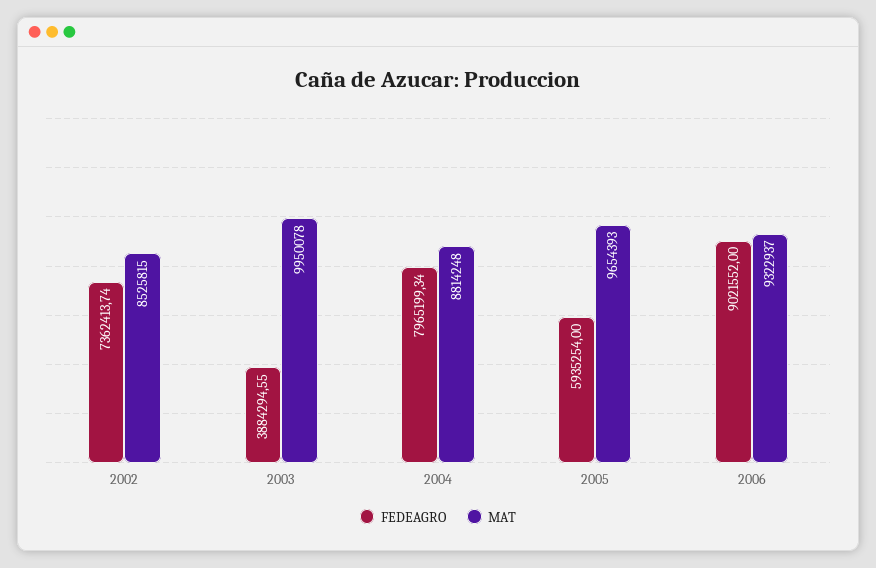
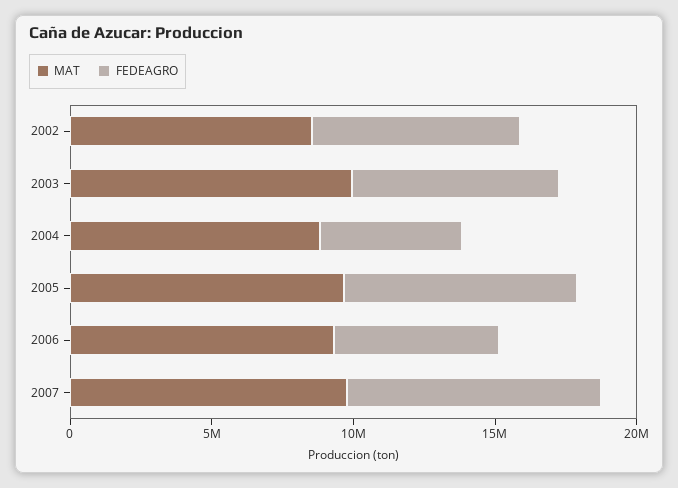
FEDEAGRO, 2003: 3884294.55 -> 7000000
FEDEAGRO, 2004: 7965199.34 -> 5000000
FEDEAGRO, 2005: 5935254 -> 8000000
FEDEAGRO, 2006: 9021552 -> 6000000
MAT, 2007: none -> 10000000
FEDEAGRO, 2007: none -> 9000000

